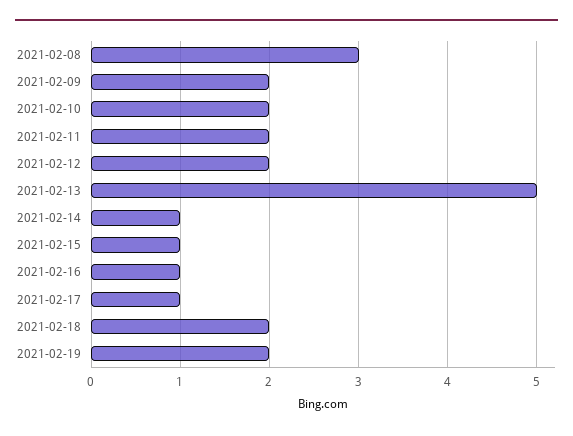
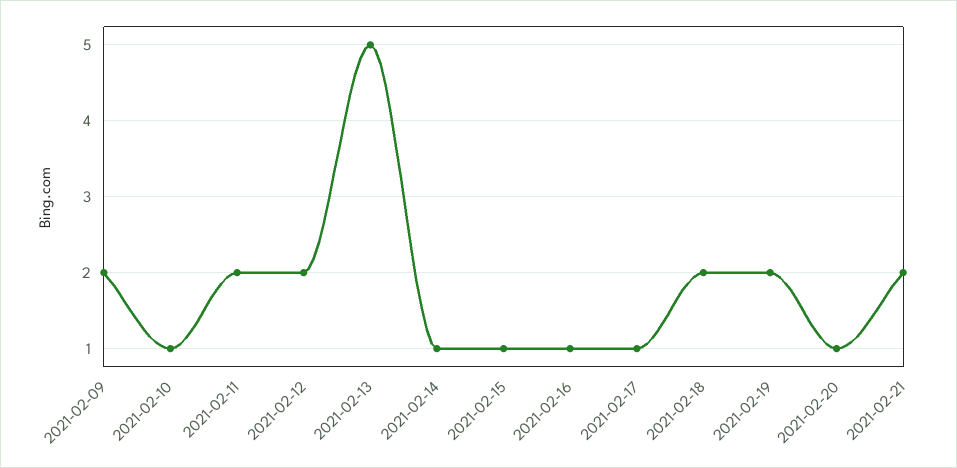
2021-02-08: 3 -> none
2021-02-10: 2 -> 1
2021-02-20: none -> 1
2021-02-21: none -> 2

